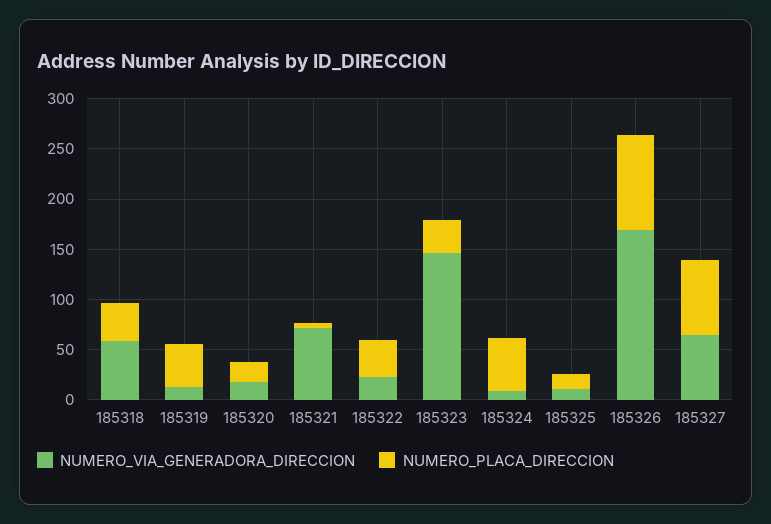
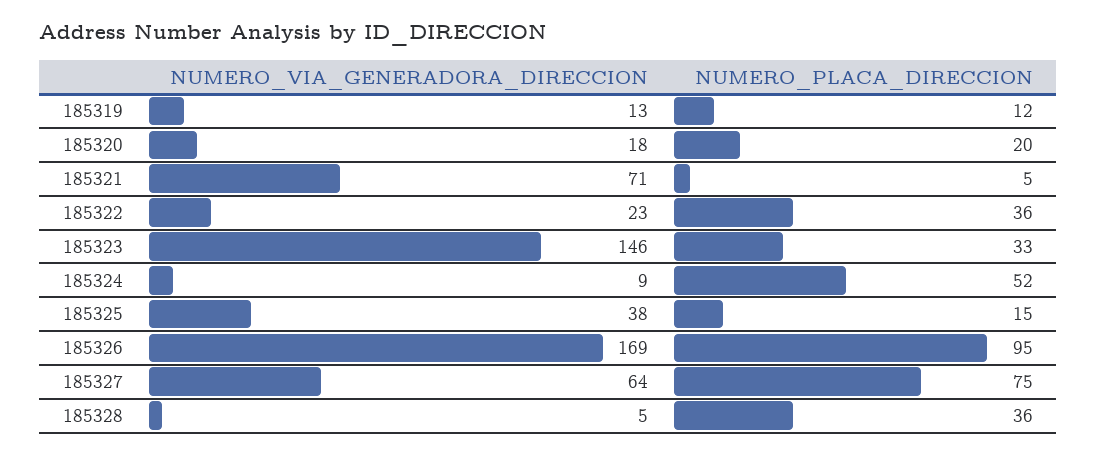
NUMERO_VIA_GENERADORA_DIRECCION, 185318: 60 -> none
NUMERO_PLACA_DIRECCION, 185318: 40 -> none
NUMERO_PLACA_DIRECCION, 185319: 40 -> 12
NUMERO_VIA_GENERADORA_DIRECCION, 185325: 10 -> 38
NUMERO_VIA_GENERADORA_DIRECCION, 185328: none -> 5
NUMERO_PLACA_DIRECCION, 185328: none -> 36

